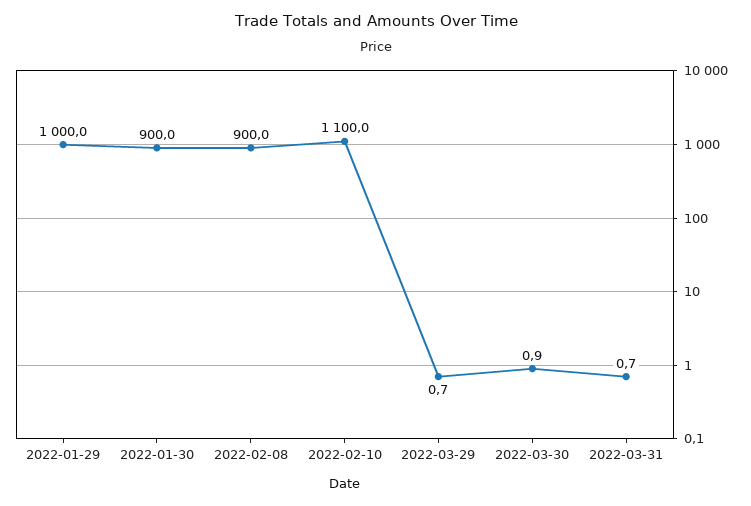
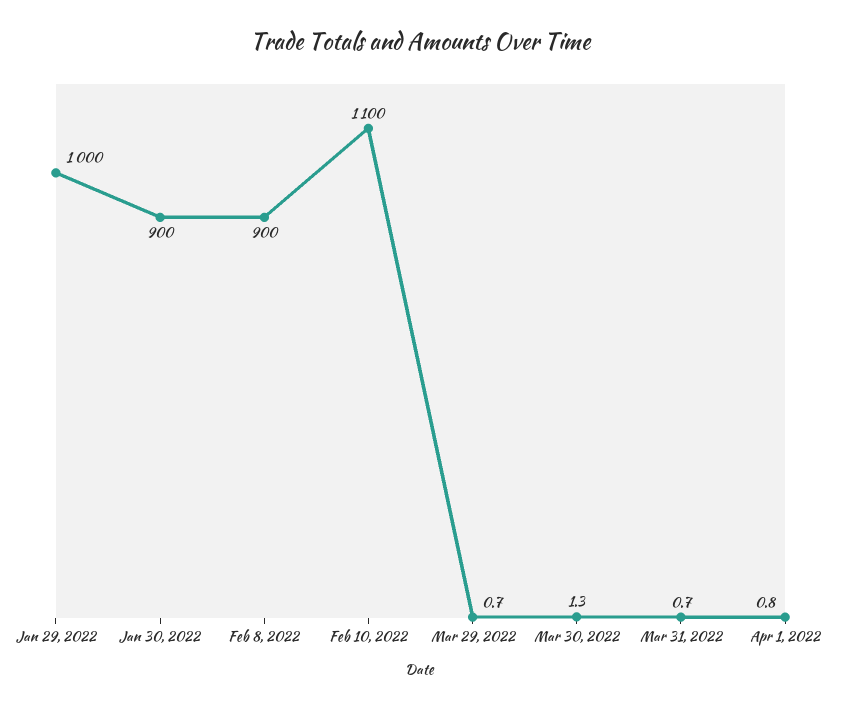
2022-03-30: 0.9 -> 1.3
Apr 1, 2022: none -> 0.8

